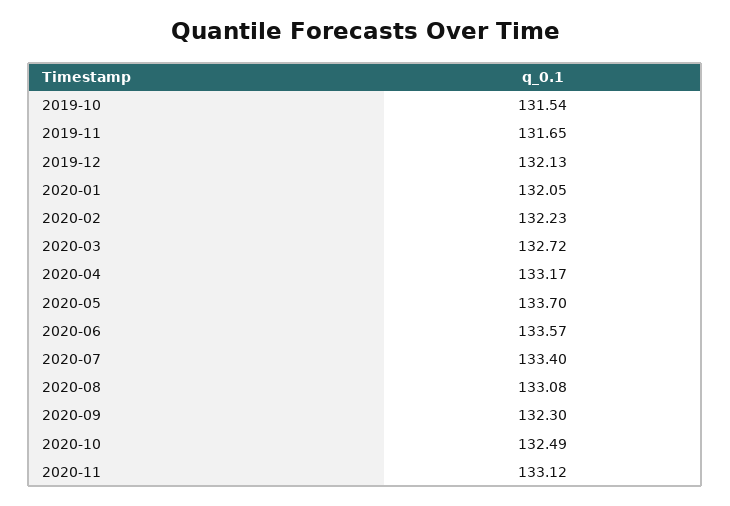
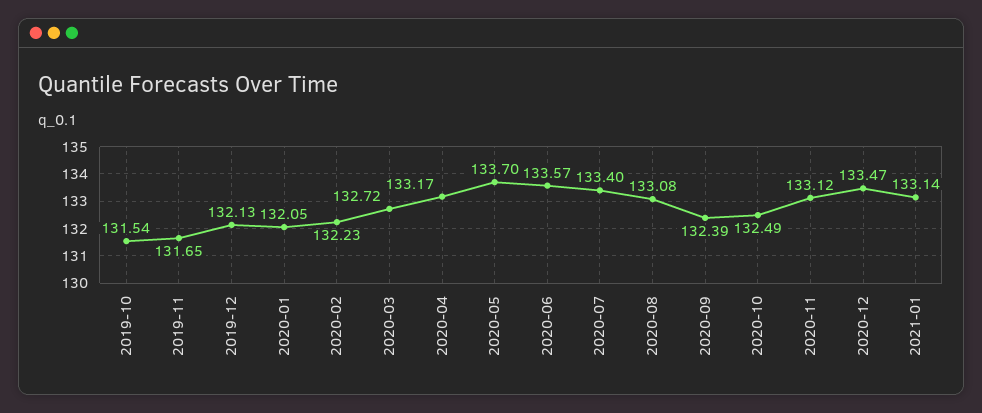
2020-09: 132.3 -> 132.39
2020-12: none -> 133.47
2021-01: none -> 133.14

